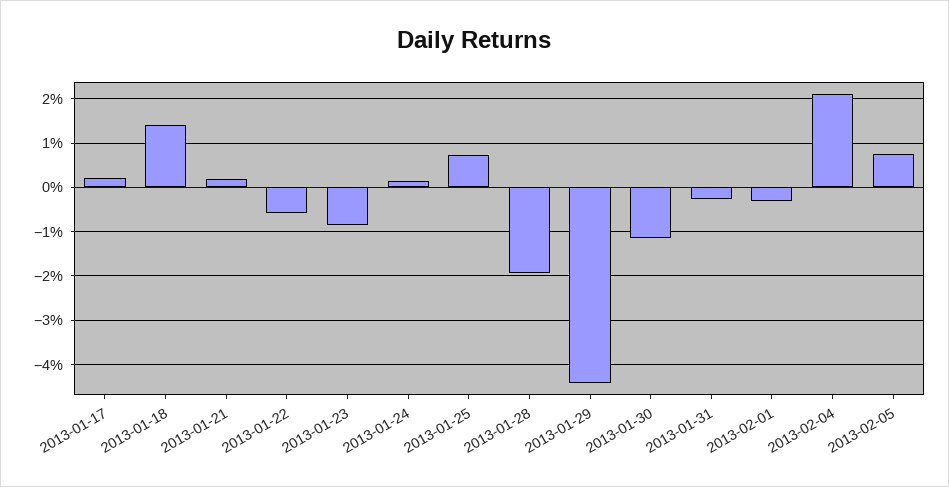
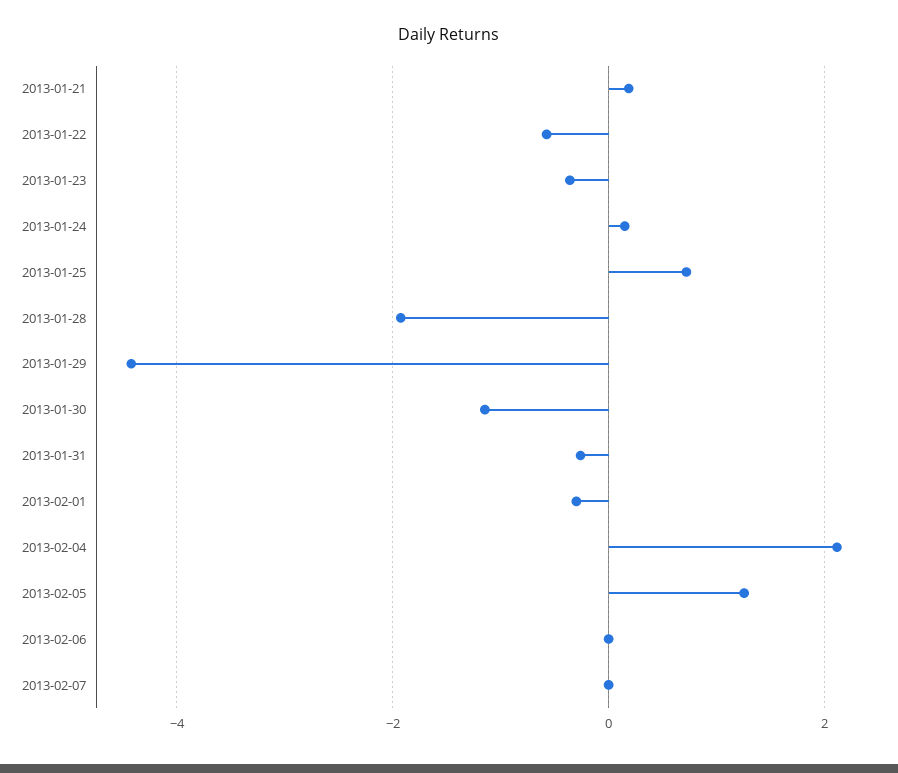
2013-01-17: 0.2 -> none
2013-01-18: 1.4 -> none
2013-01-23: -0.8 -> -0.4
2013-02-05: 0.8 -> 1.2
2013-02-06: none -> 0
2013-02-07: none -> 0

